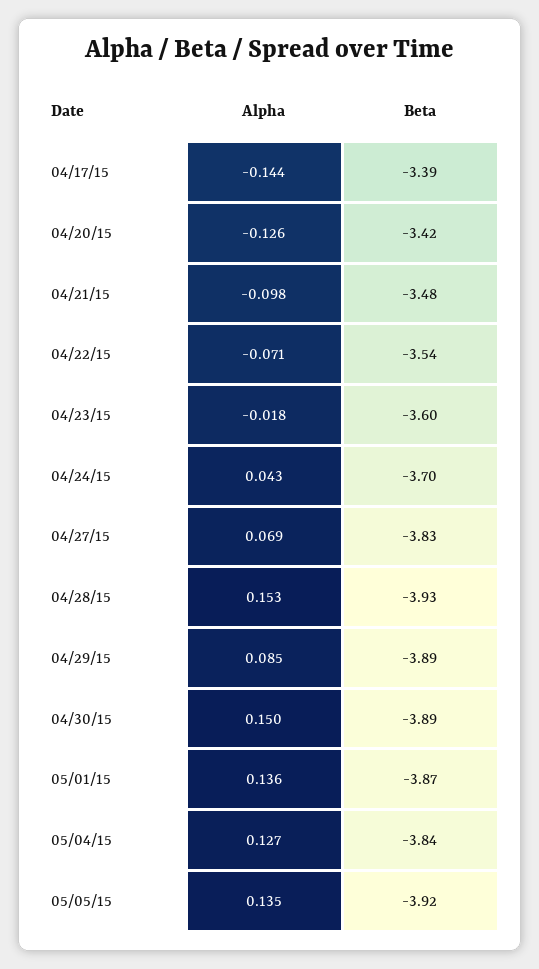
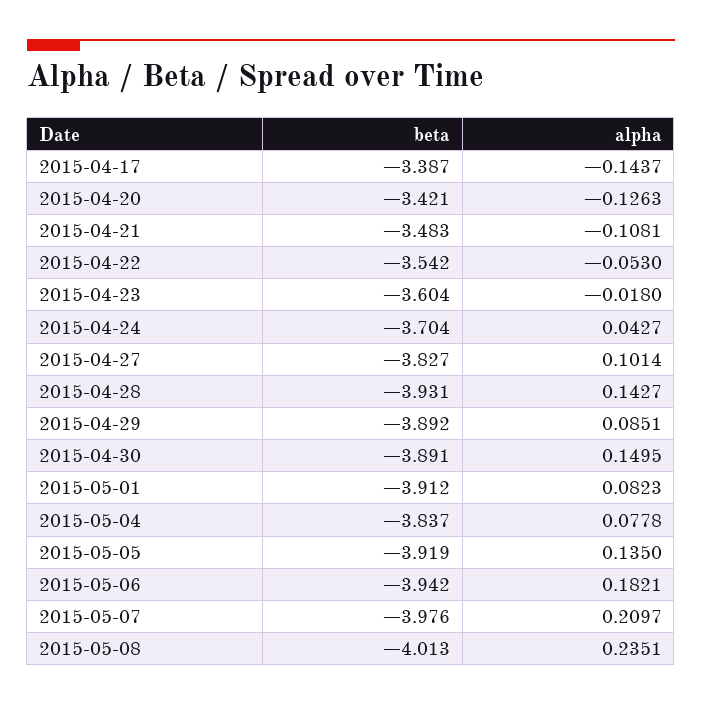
Alpha, 04/21/15: -0.098 -> -0.1081
Alpha, 04/22/15: -0.071 -> -0.053
Alpha, 04/27/15: 0.069 -> 0.1014
Alpha, 04/28/15: 0.153 -> 0.1427
Alpha, 05/01/15: 0.136 -> 0.0823
Beta, 05/01/15: -3.87 -> -3.912
Alpha, 05/04/15: 0.127 -> 0.0778
Beta, 2015-05-06: none -> -3.942
Alpha, 2015-05-06: none -> 0.1821
Beta, 2015-05-07: none -> -3.976
Alpha, 2015-05-07: none -> 0.2097
Beta, 2015-05-08: none -> -4.013
Alpha, 2015-05-08: none -> 0.2351

